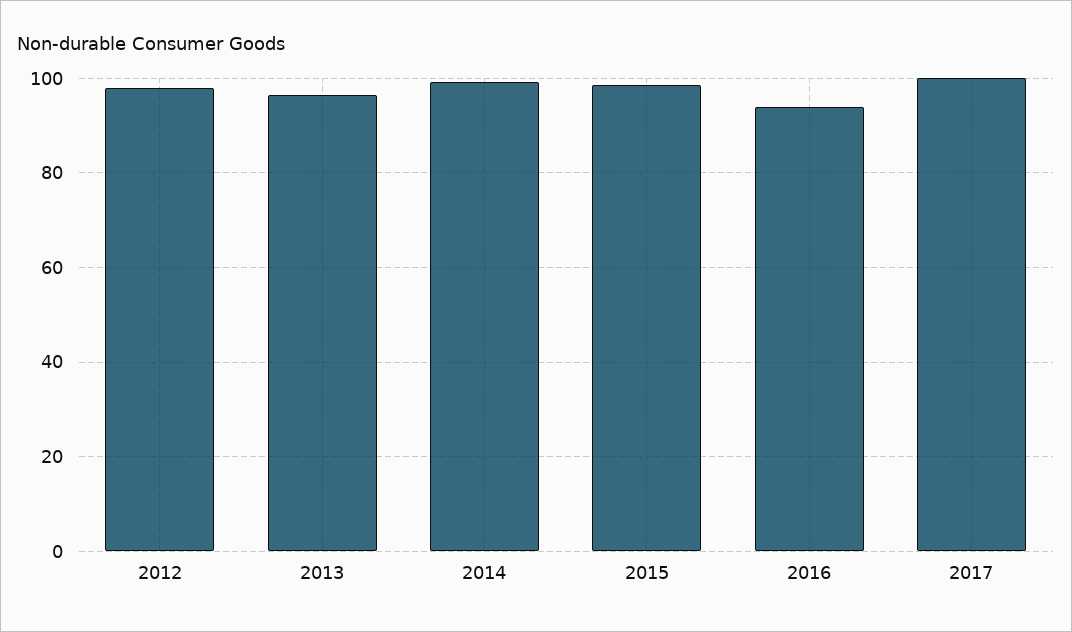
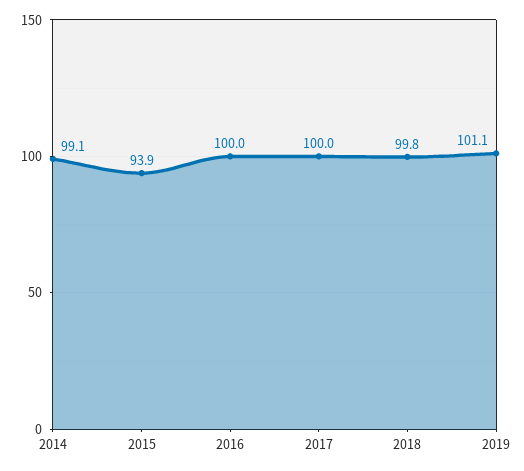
2012: 98 -> none
2013: 96 -> none
2015: 98 -> 93.9
2016: 94 -> 100
2018: none -> 99.8
2019: none -> 101.1

